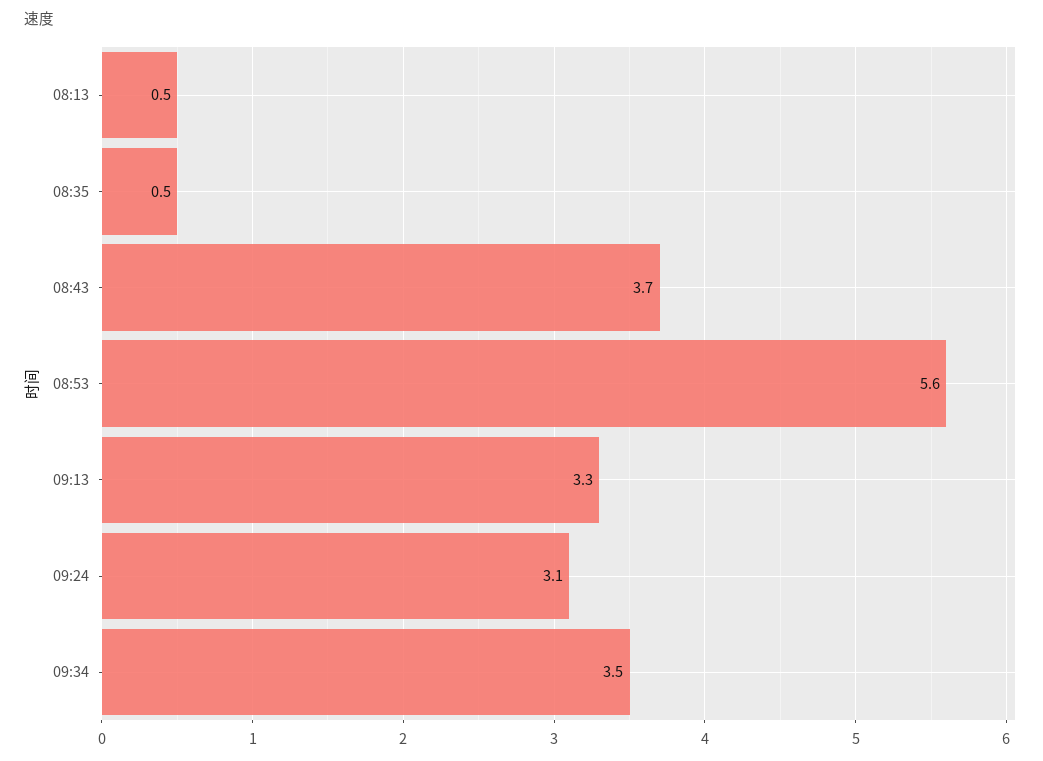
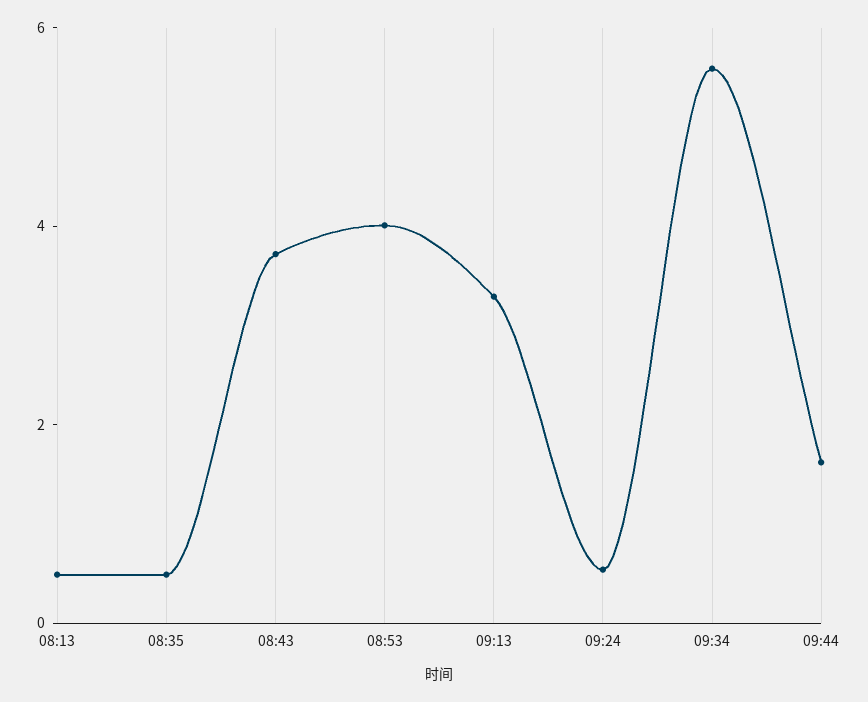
08:53: 5.6 -> 4
09:24: 3.1 -> 0.5
09:34: 3.5 -> 5.5
09:44: none -> 1.5

